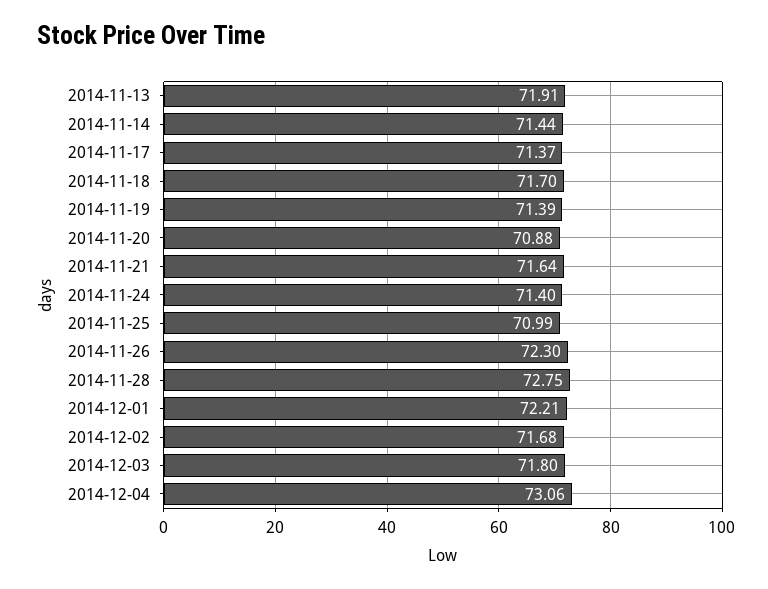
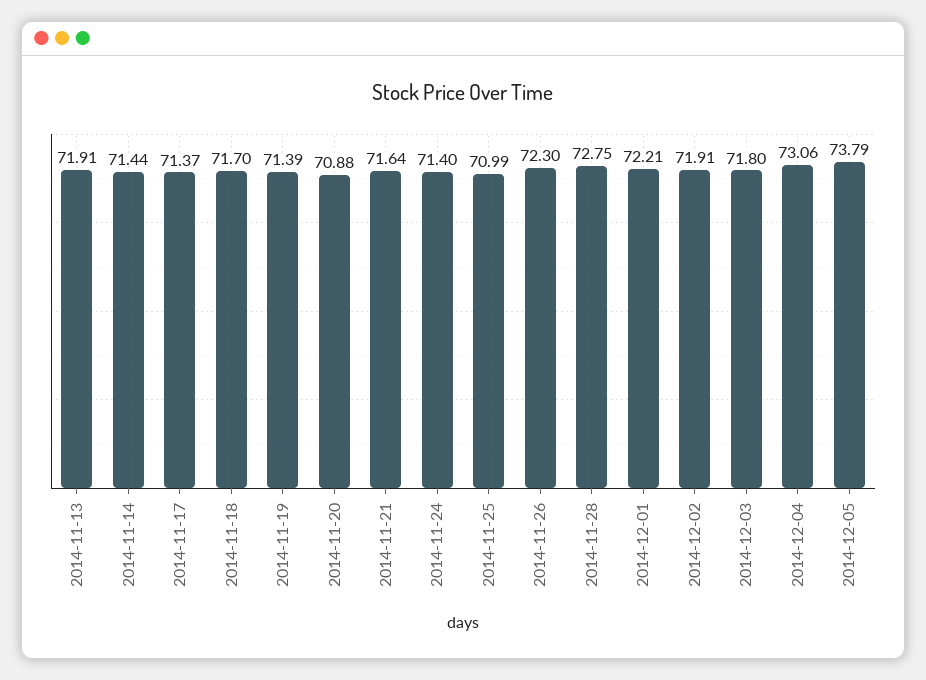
2014-12-02: 71.68 -> 71.91
2014-12-05: none -> 73.79

